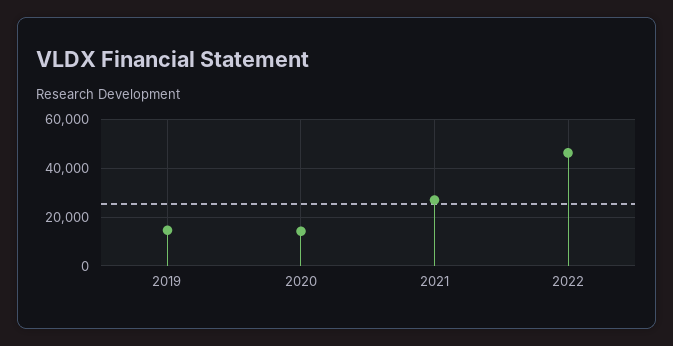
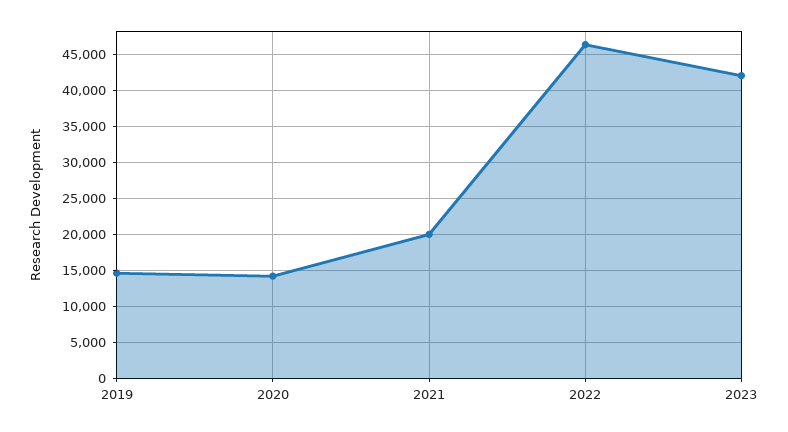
2021: 27500 -> 20000
2023: none -> 42000

